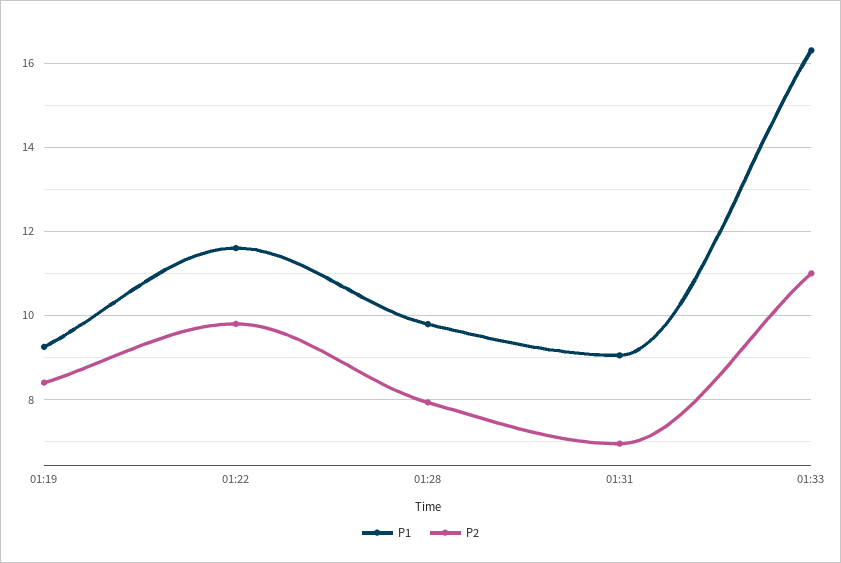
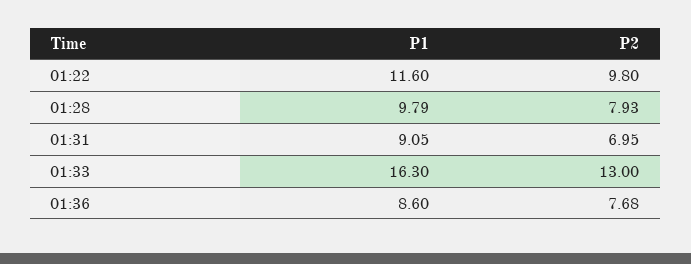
P1, 01:19: 9.2 -> none
P2, 01:19: 8.4 -> none
P2, 01:33: 11 -> 13
P1, 01:36: none -> 8.6
P2, 01:36: none -> 7.68

